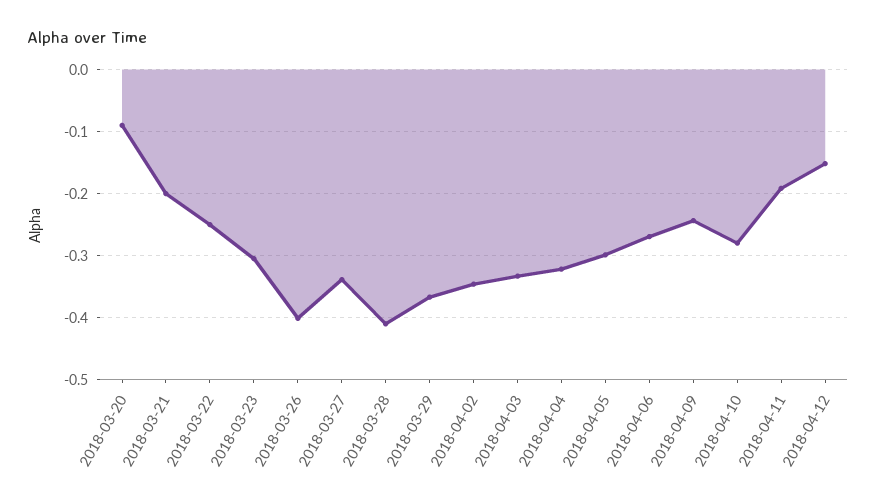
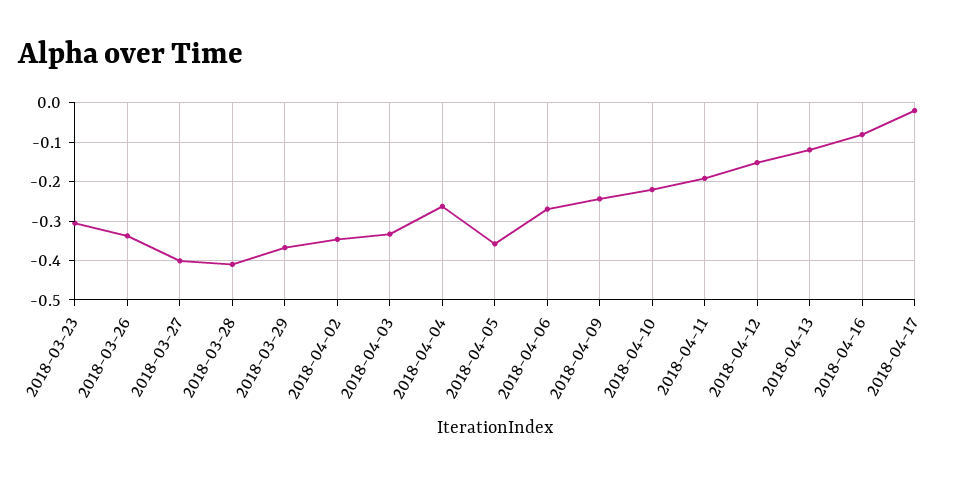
2018-03-20: -0.09 -> none
2018-03-21: -0.2 -> none
2018-03-22: -0.25 -> none
2018-03-26: -0.4 -> -0.34
2018-03-27: -0.34 -> -0.4
2018-04-04: -0.32 -> -0.26
2018-04-05: -0.3 -> -0.36
2018-04-10: -0.28 -> -0.22
2018-04-13: none -> -0.12
2018-04-16: none -> -0.08
2018-04-17: none -> -0.02

